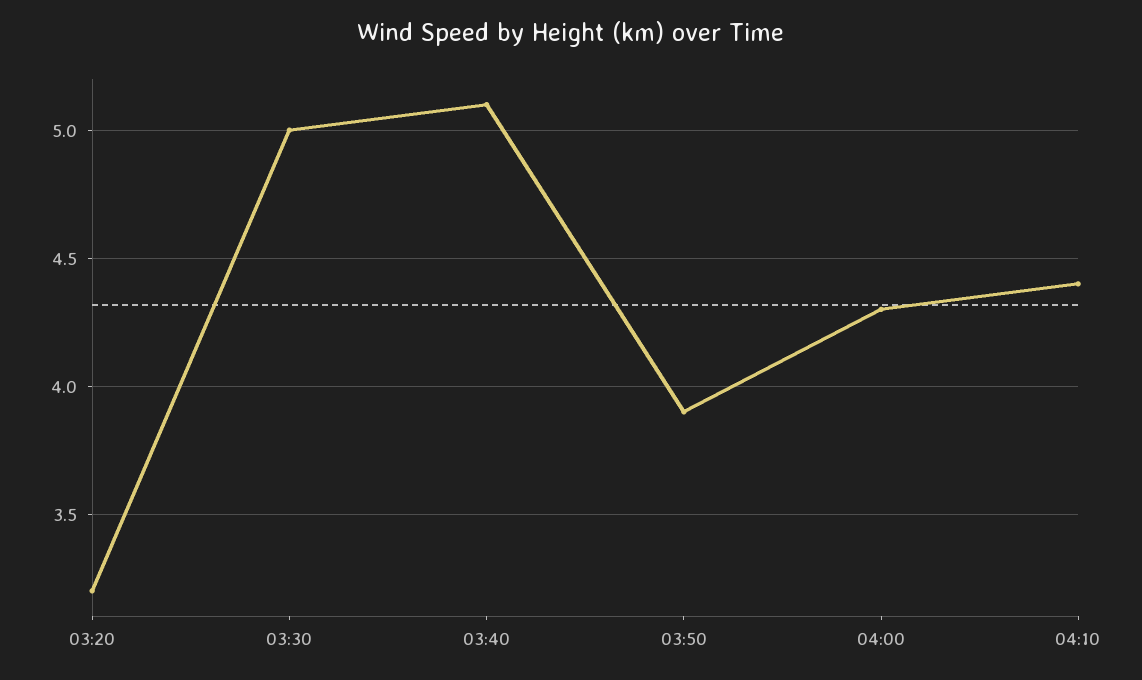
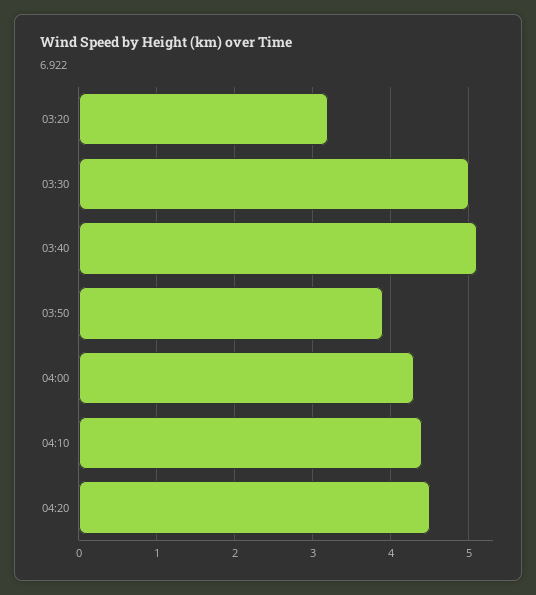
04:20: none -> 4.5

